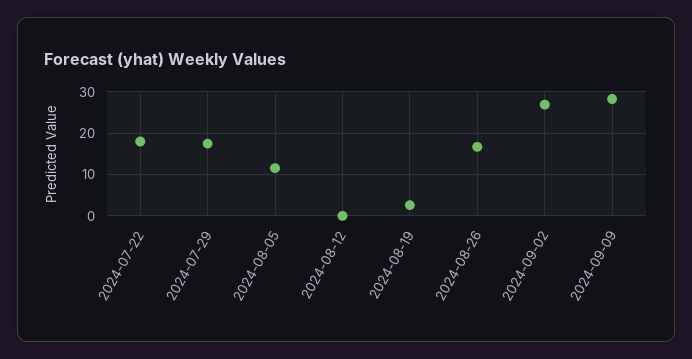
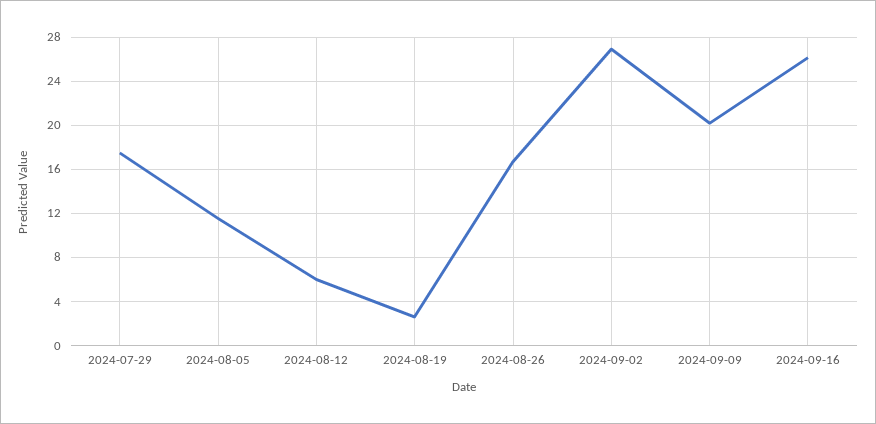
2024-07-22: 18 -> none
2024-08-12: 0 -> 6
2024-09-09: 28 -> 20
2024-09-16: none -> 26

